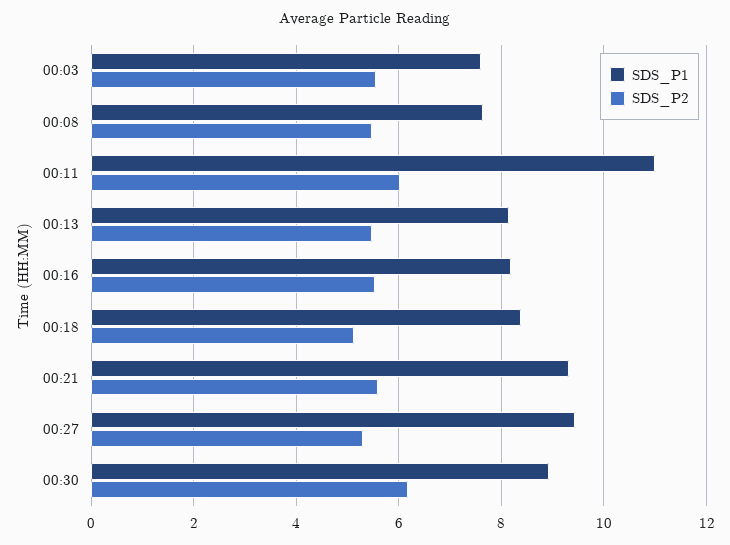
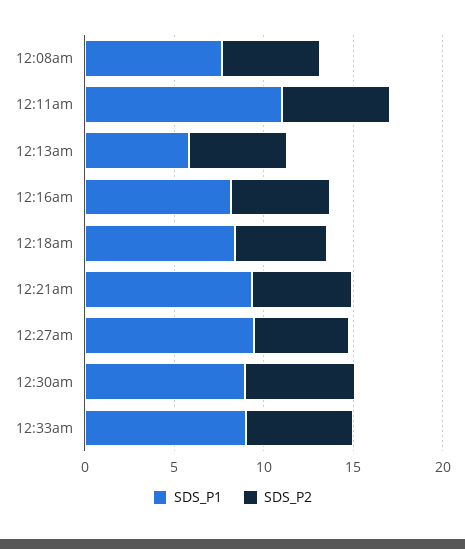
SDS_P1, 00:03: 7.6 -> none
SDS_P2, 00:03: 5.6 -> none
SDS_P1, 00:13: 8.2 -> 6
SDS_P1, 12:33am: none -> 9
SDS_P2, 12:33am: none -> 6

